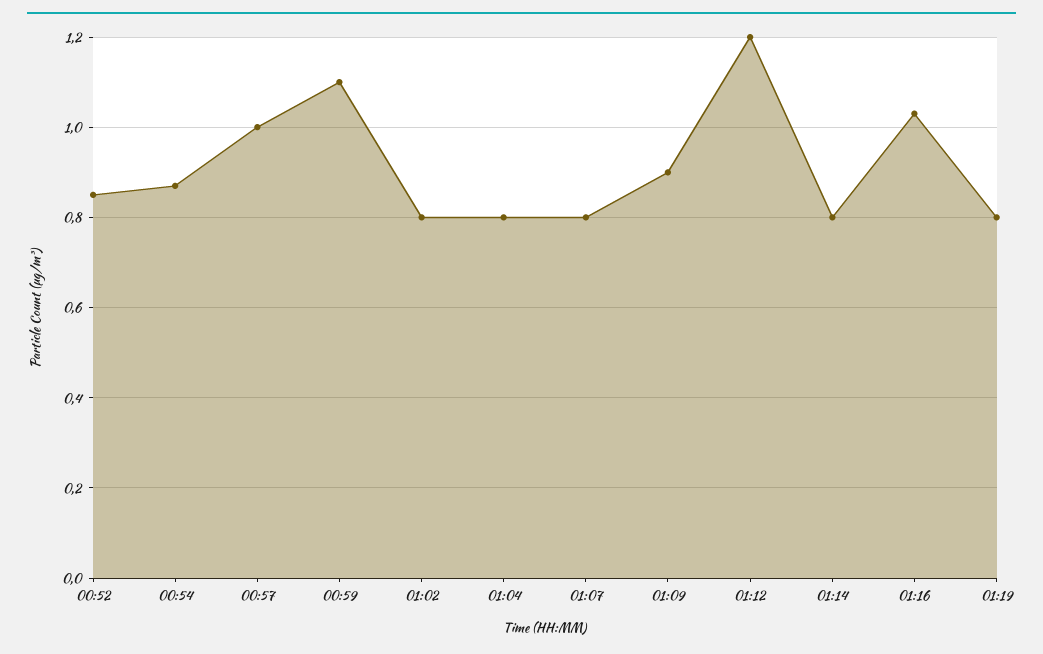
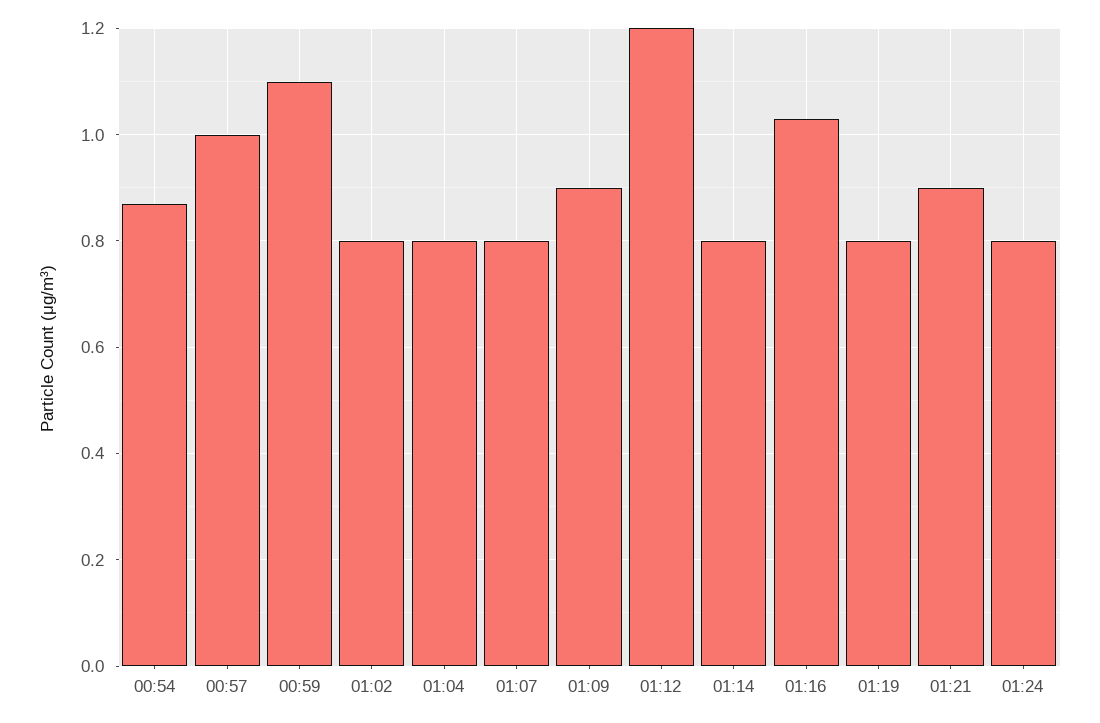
00:52: 0.85 -> none
01:21: none -> 0.9
01:24: none -> 0.8

